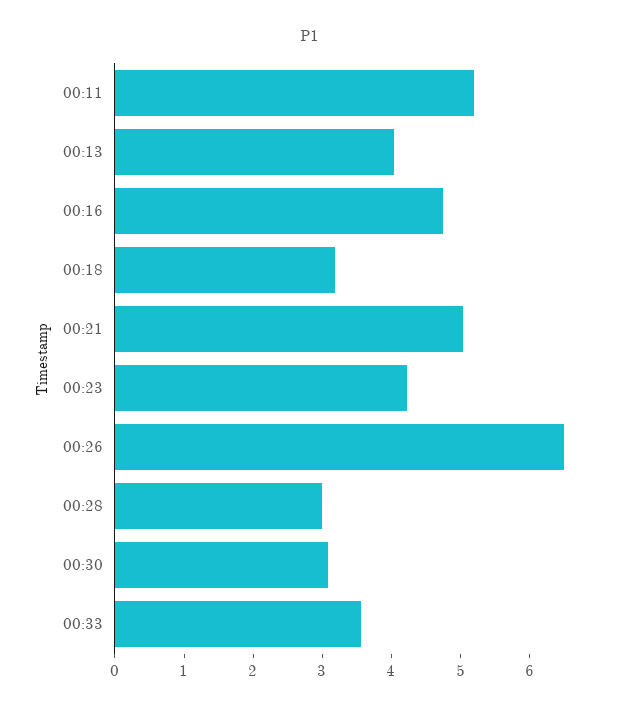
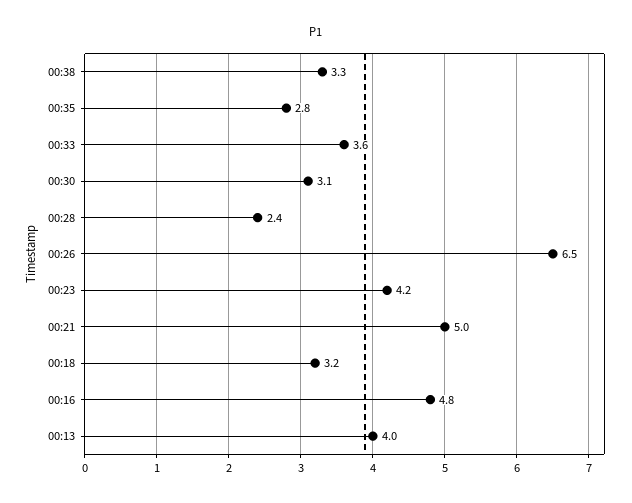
00:11: 5.2 -> none
00:28: 3 -> 2.4
00:38: none -> 3.3
00:35: none -> 2.8

